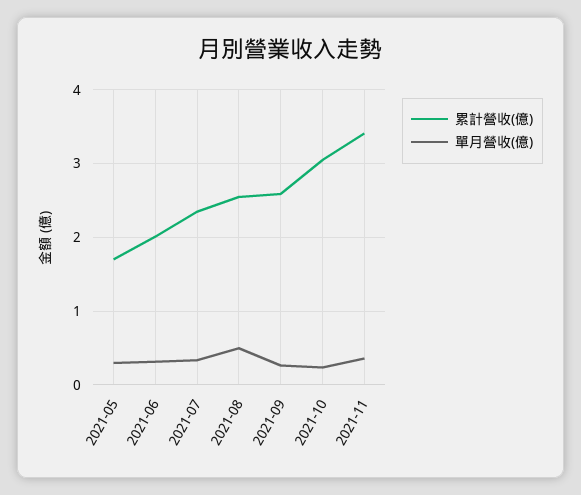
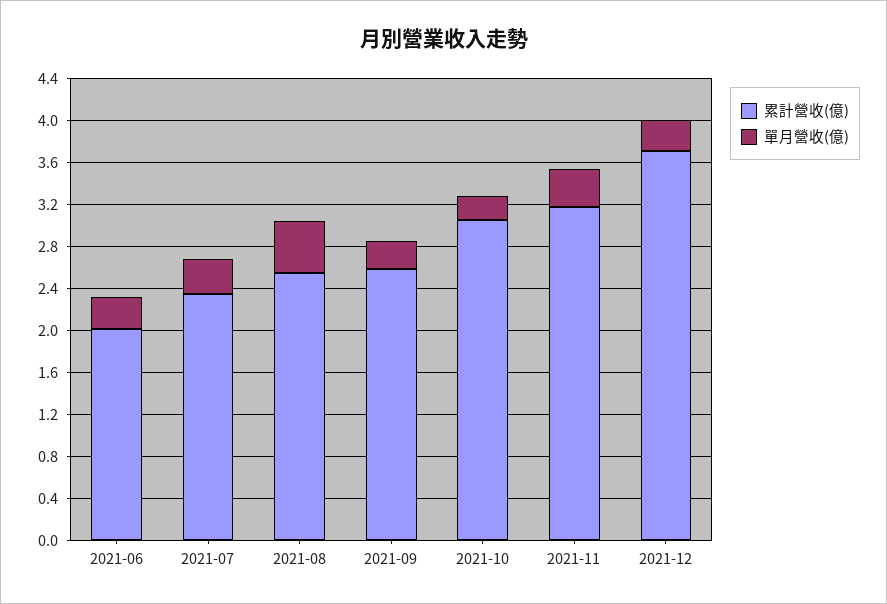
累計營收(億), 2021-05: 1.7 -> none
單月營收(億), 2021-05: 0.3 -> none
累計營收(億), 2021-11: 3.4 -> 3.2
累計營收(億), 2021-12: none -> 3.7
單月營收(億), 2021-12: none -> 0.3

